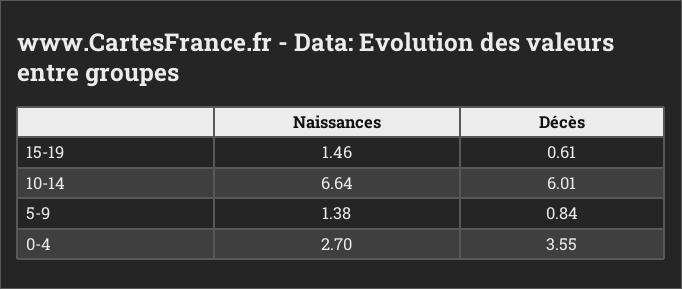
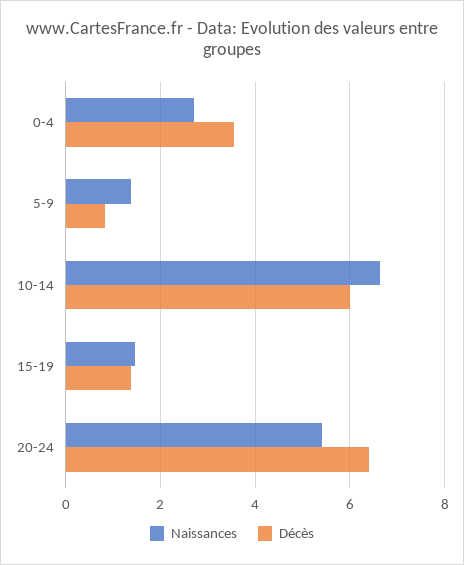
Décès, 15-19: 0.61 -> 1.4
Naissances, 20-24: none -> 5.4
Décès, 20-24: none -> 6.4

